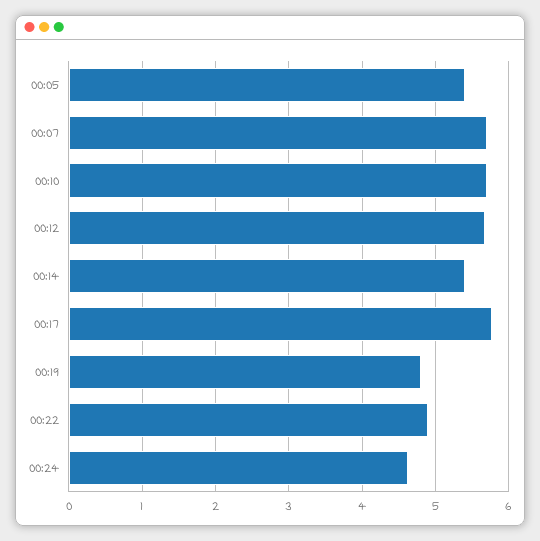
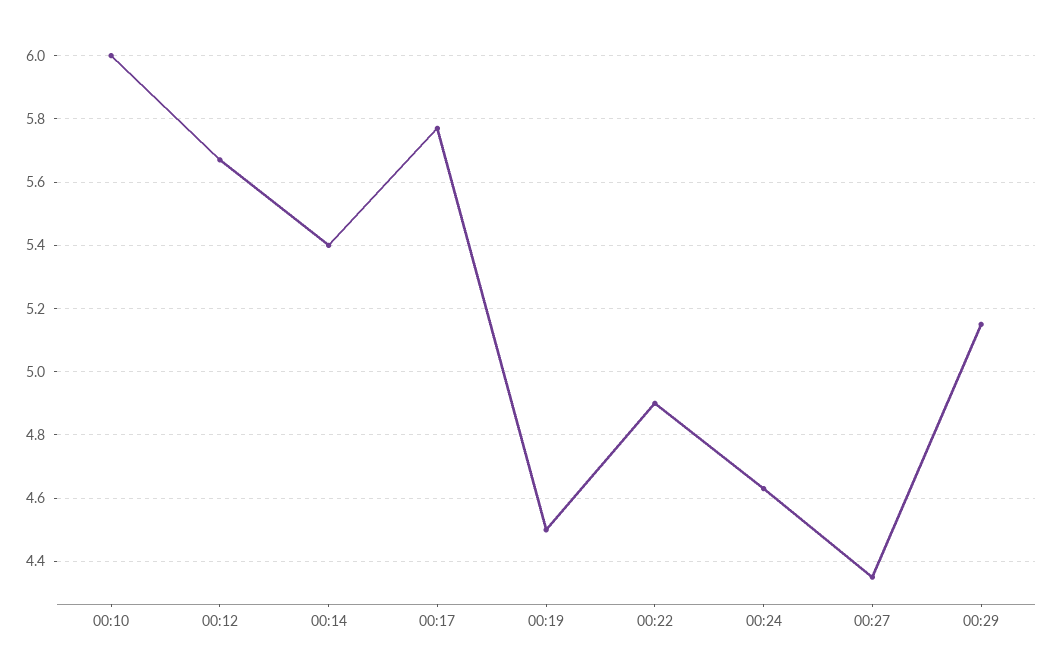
00:05: 5.4 -> none
00:07: 5.7 -> none
00:10: 5.7 -> 6
00:19: 4.8 -> 4.5
00:27: none -> 4.35
00:29: none -> 5.15

